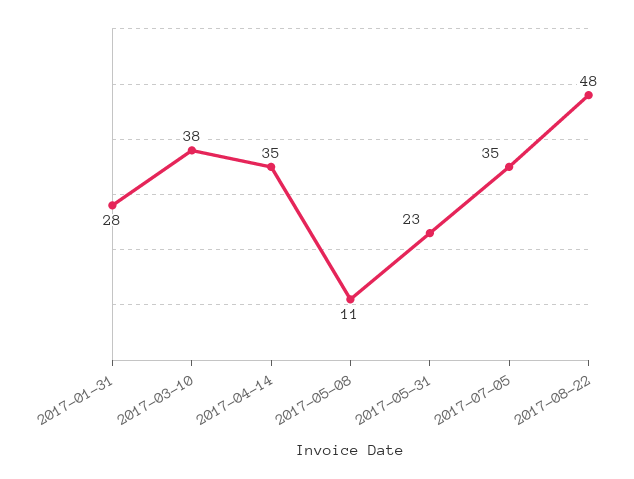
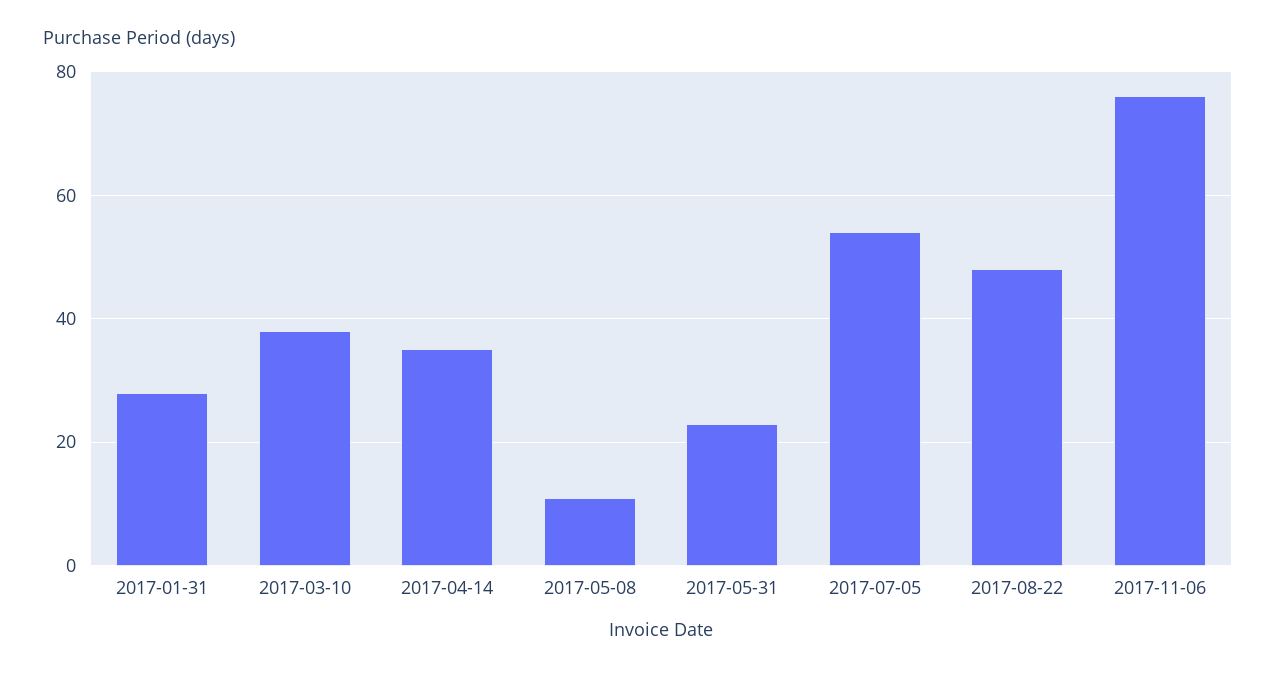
2017-07-05: 35 -> 55
2017-11-06: none -> 75

